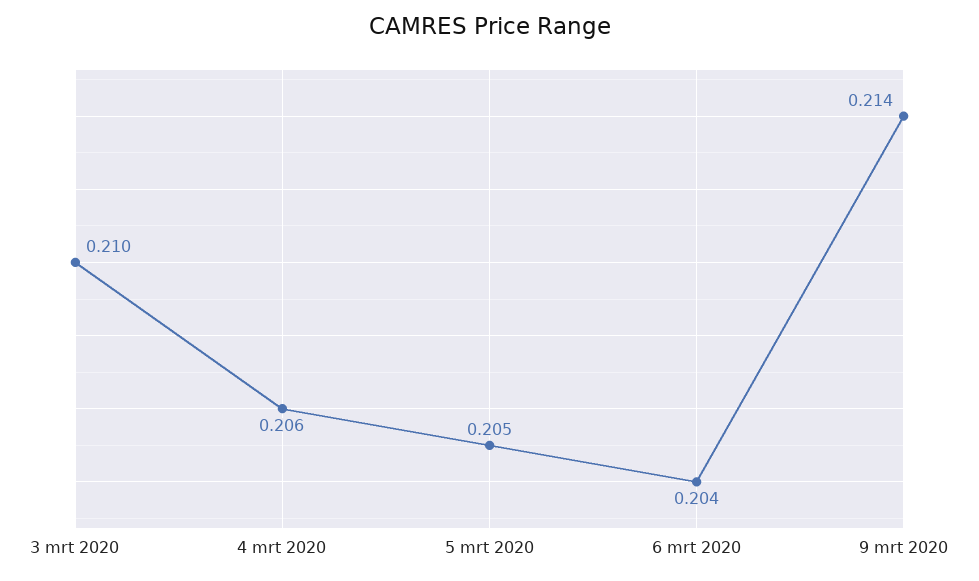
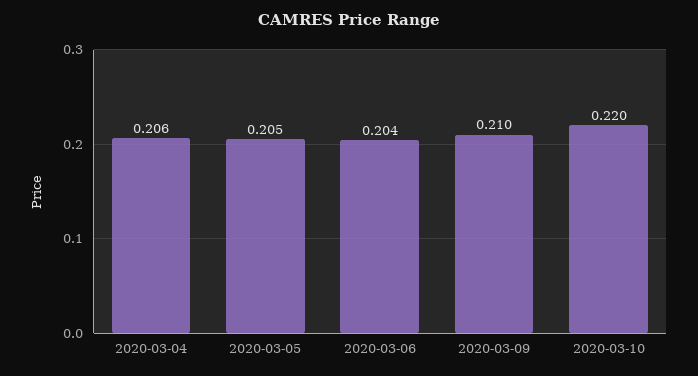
3 mrt 2020: 0.21 -> none
9 mrt 2020: 0.214 -> 0.21
2020-03-10: none -> 0.22

